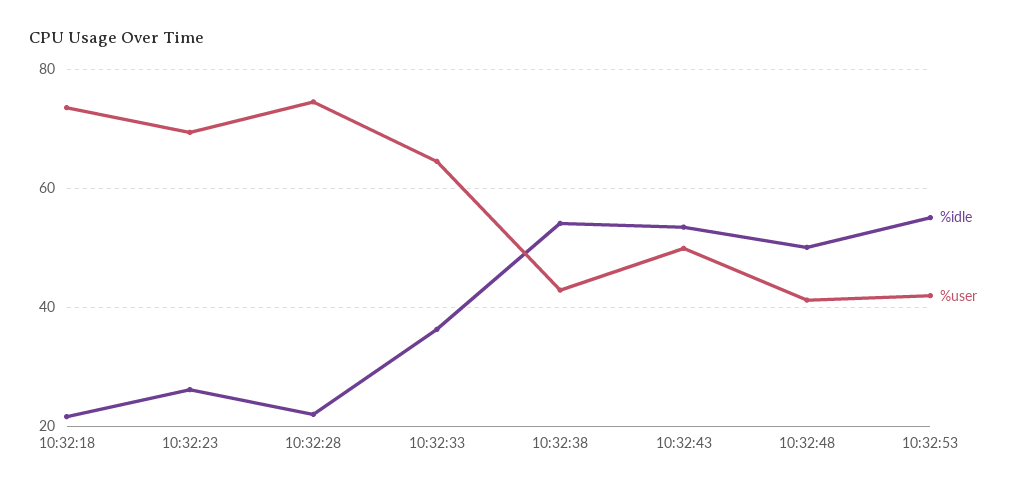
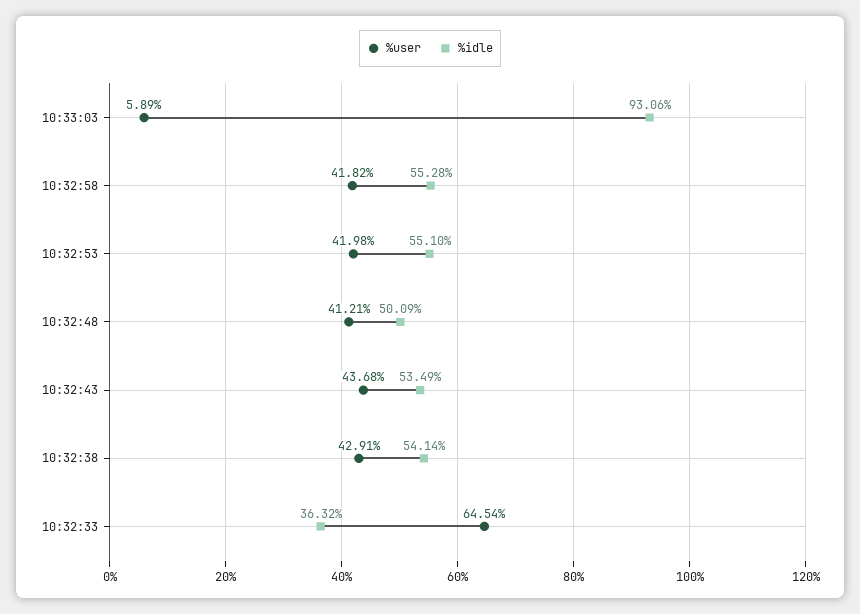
%idle, 10:32:18: 22 -> none
%user, 10:32:18: 74 -> none
%idle, 10:32:23: 26 -> none
%user, 10:32:23: 70 -> none
%idle, 10:32:28: 22 -> none
%user, 10:32:28: 74 -> none
%user, 10:32:43: 50 -> 43.68
%user, 10:33:03: none -> 5.89
%idle, 10:33:03: none -> 93.06
%user, 10:32:58: none -> 41.82
%idle, 10:32:58: none -> 55.28

